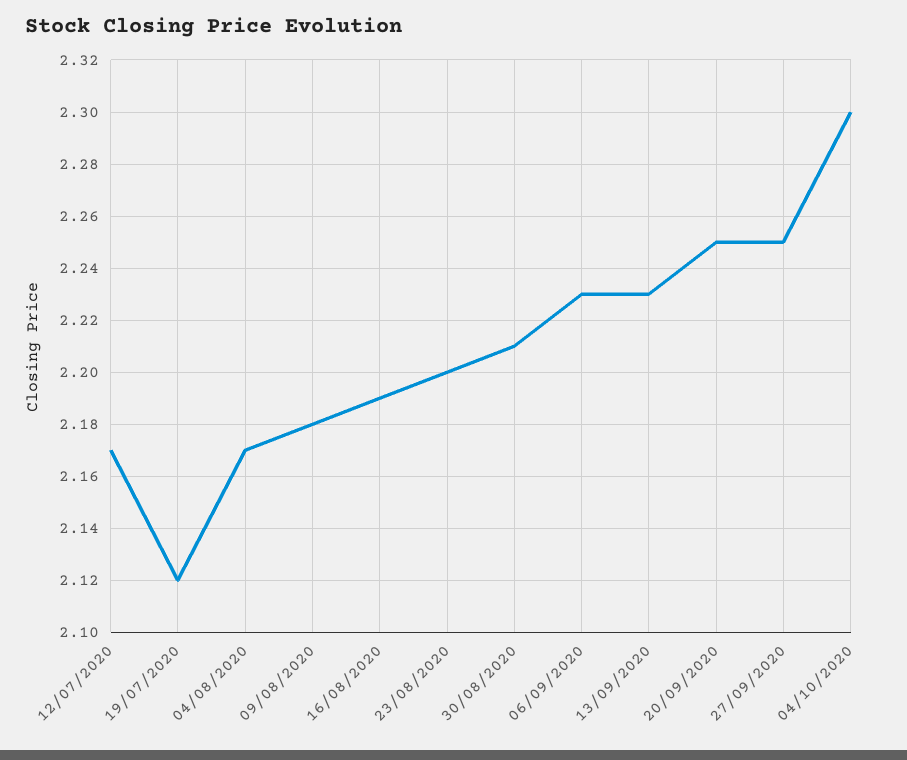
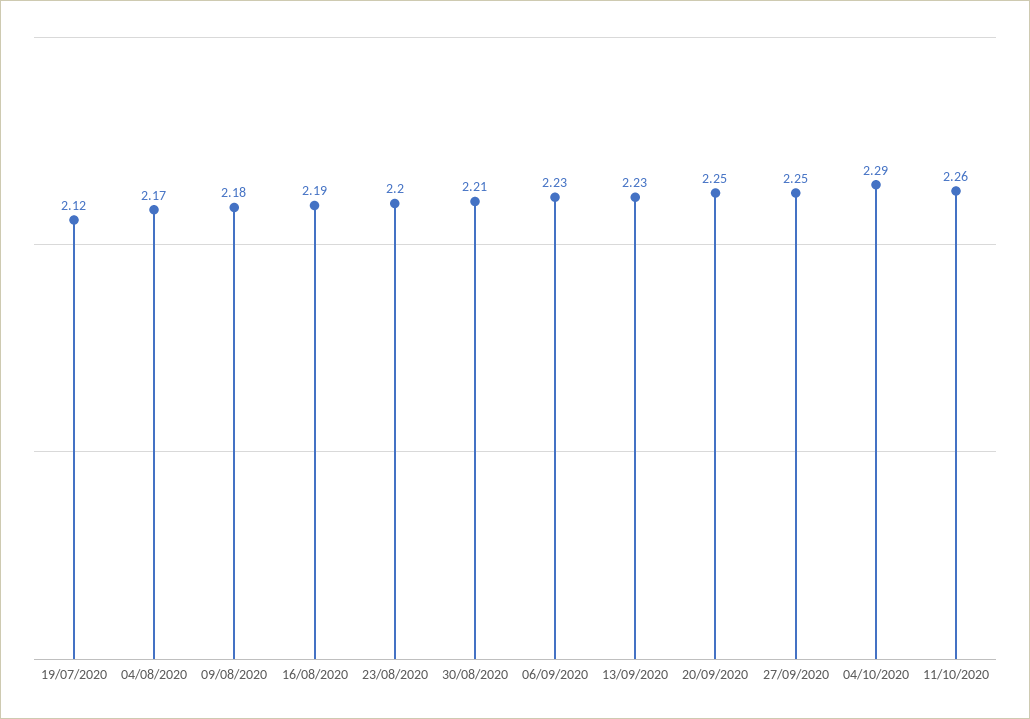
12/07/2020: 2.17 -> none
04/10/2020: 2.3 -> 2.29
11/10/2020: none -> 2.26

